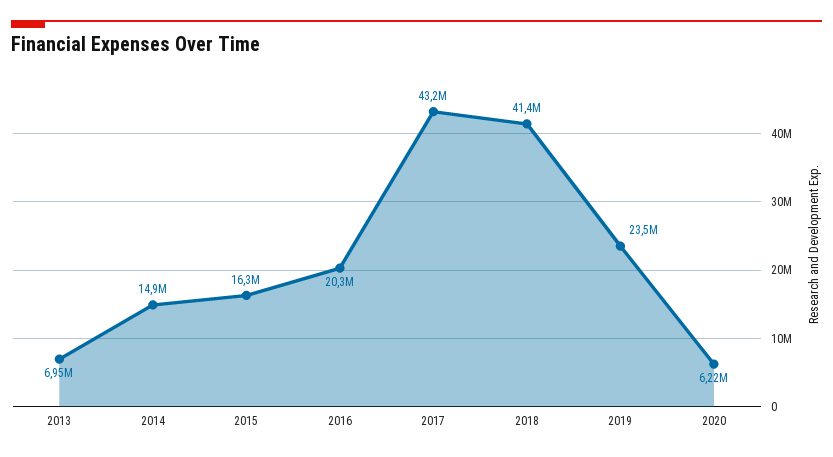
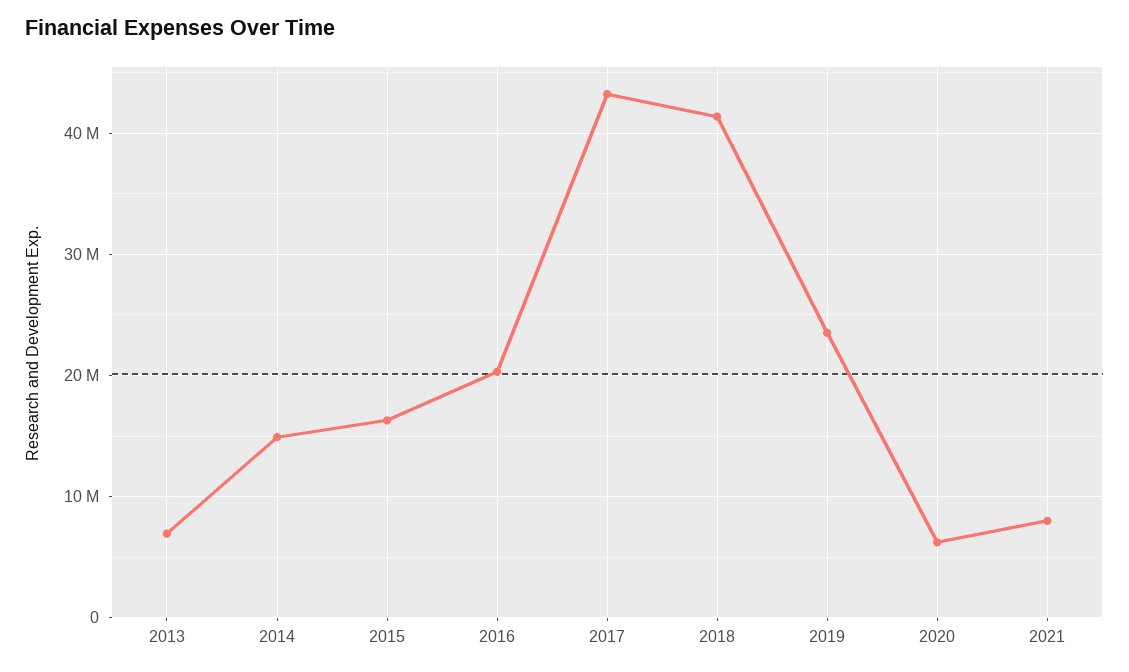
2021: none -> 8000000

